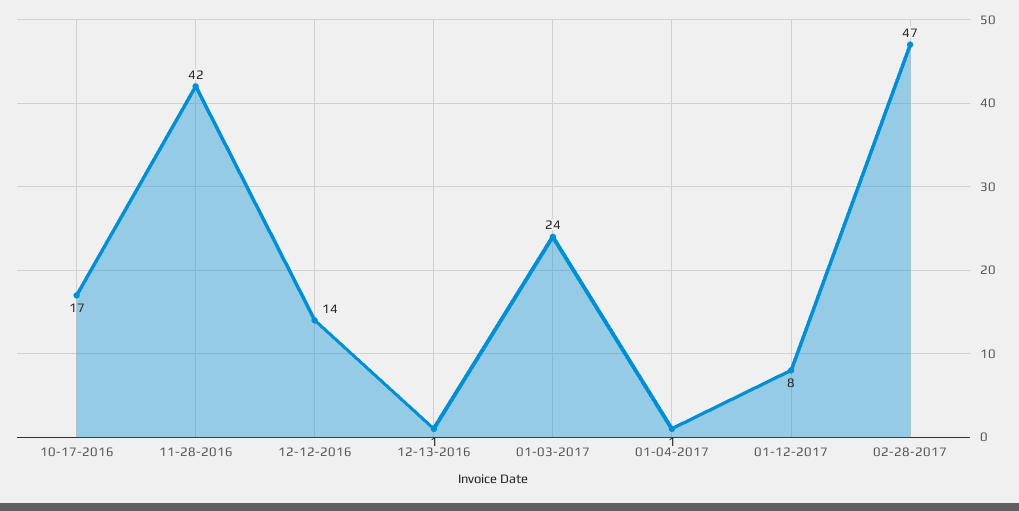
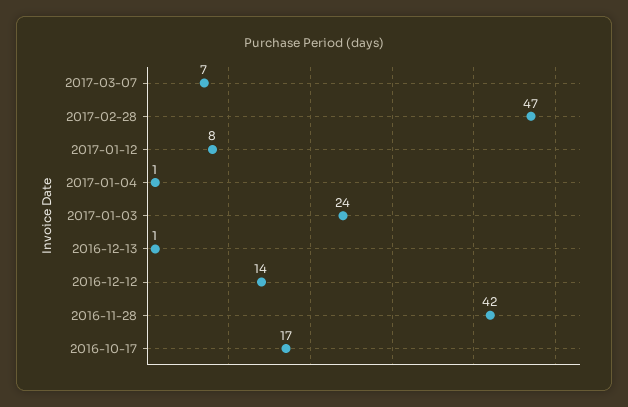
2017-03-07: none -> 7

